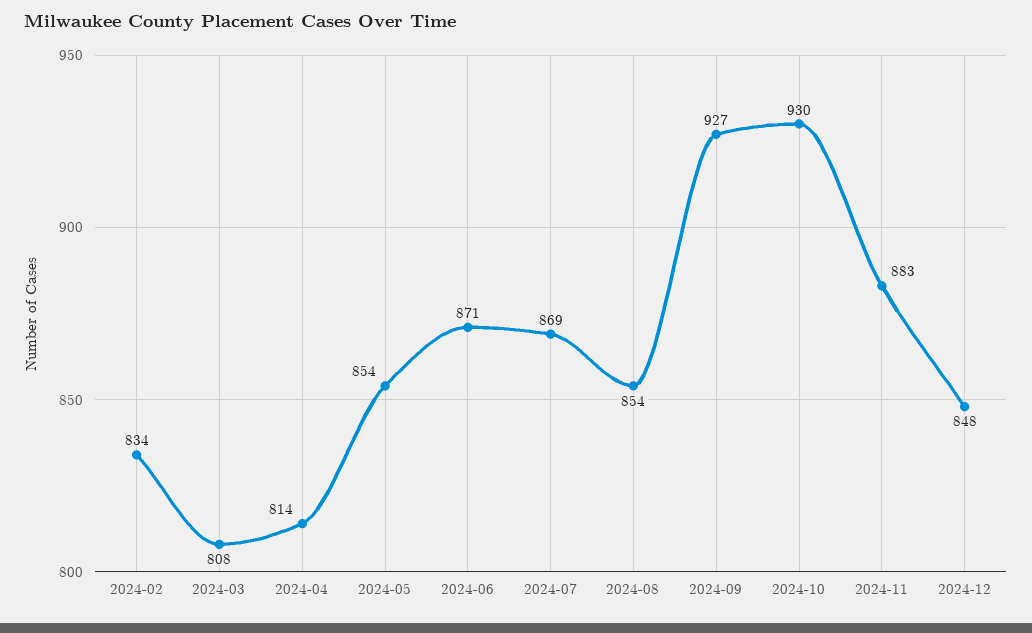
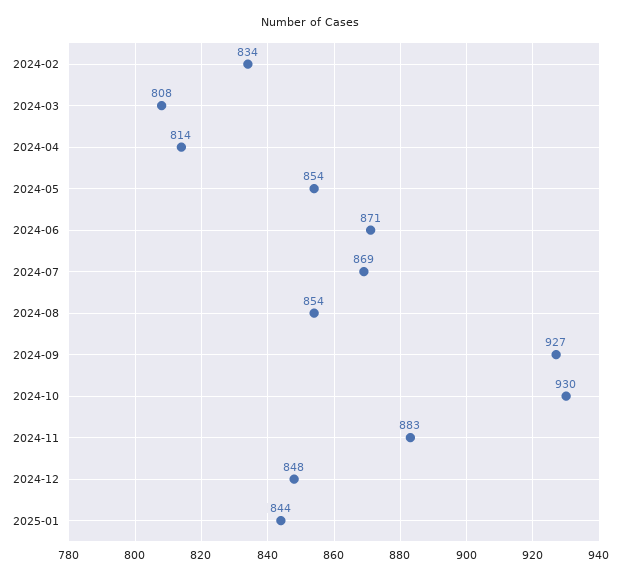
2025-01: none -> 844

